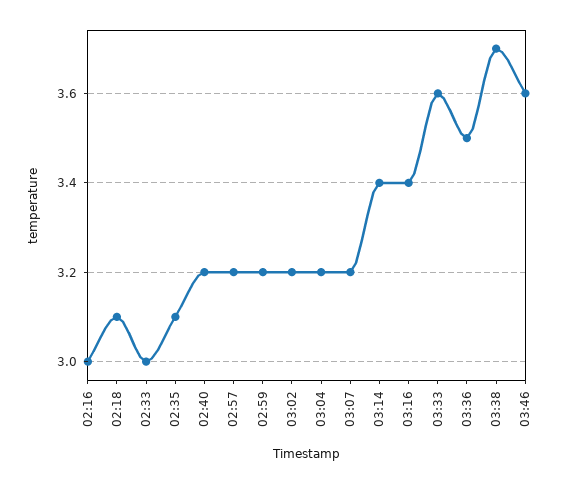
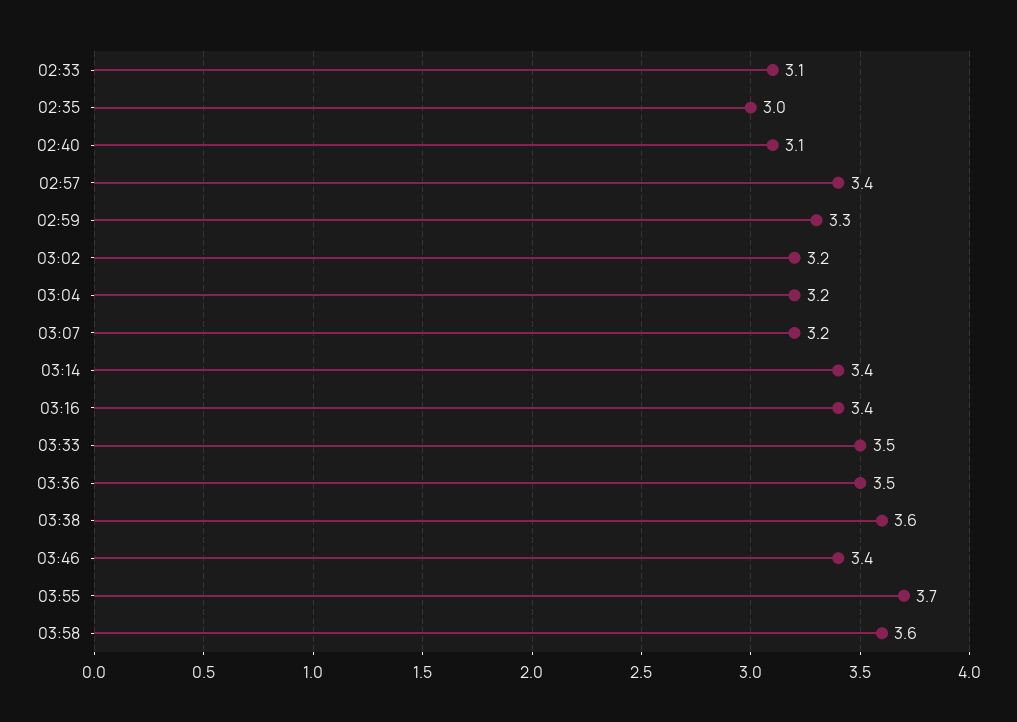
02:16: 3 -> none
02:18: 3.1 -> none
02:33: 3 -> 3.1
02:35: 3.1 -> 3
02:40: 3.2 -> 3.1
02:57: 3.2 -> 3.4
02:59: 3.2 -> 3.3
03:33: 3.6 -> 3.5
03:38: 3.7 -> 3.6
03:46: 3.6 -> 3.4
03:55: none -> 3.7
03:58: none -> 3.6

